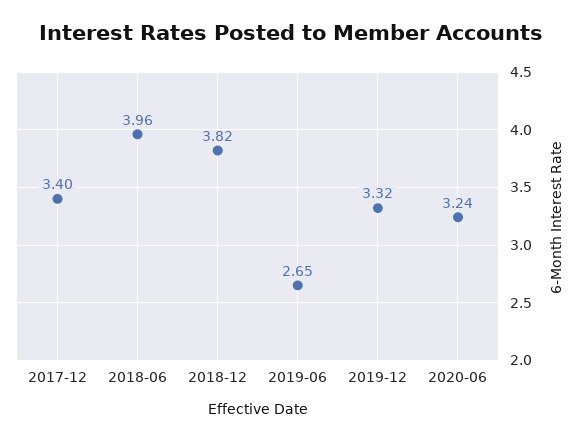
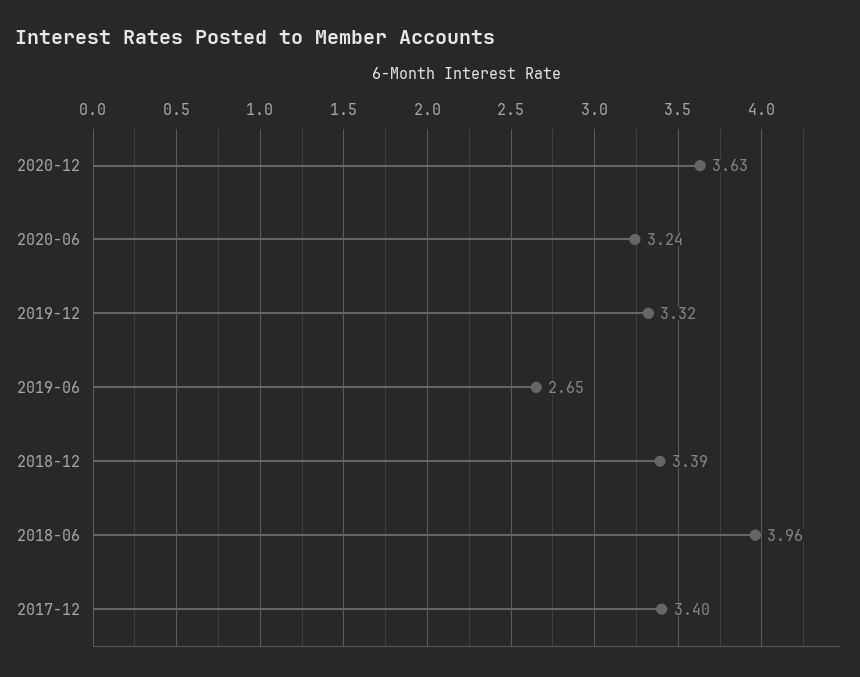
2018-12: 3.82 -> 3.39
2020-12: none -> 3.63

